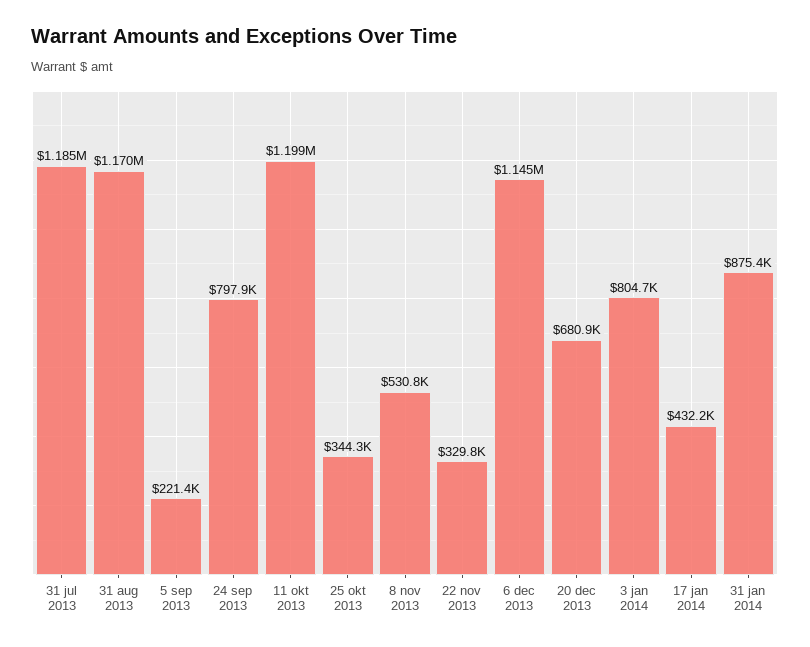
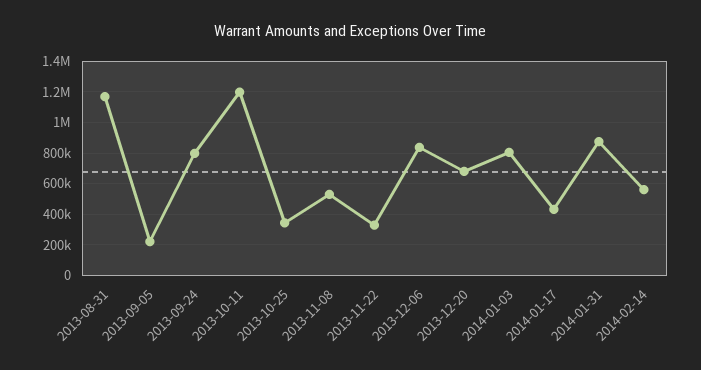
31 jul 2013: 1185000 -> none
6 dec 2013: 1145000 -> 850000
2014-02-14: none -> 550000

